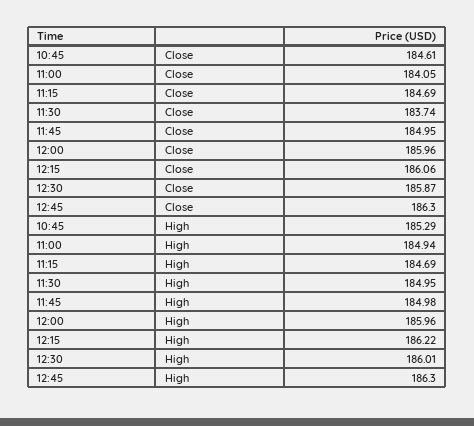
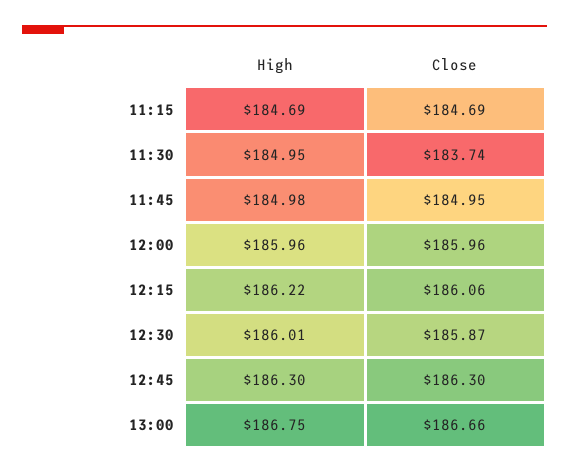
10:45, Close: 184.61 -> none
11:00, Close: 184.05 -> none
10:45, High: 185.29 -> none
11:00, High: 184.94 -> none
13:00, High: none -> 186.75
13:00, Close: none -> 186.66

